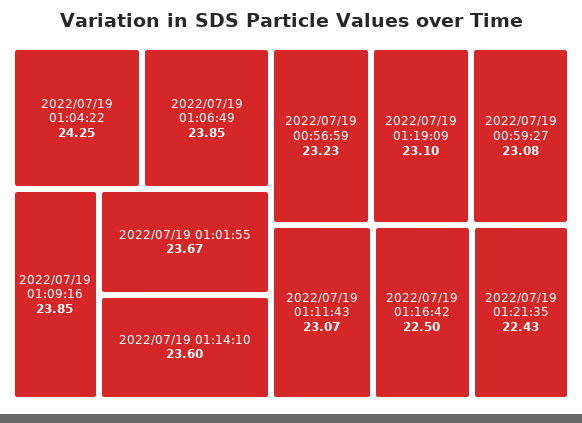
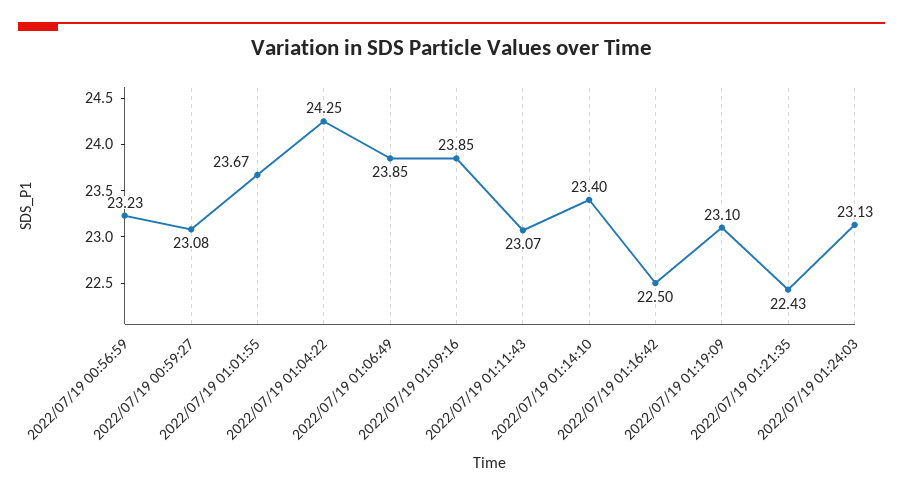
2022/07/19 01:14:10: 23.6 -> 23.4
2022/07/19 01:24:03: none -> 23.13

